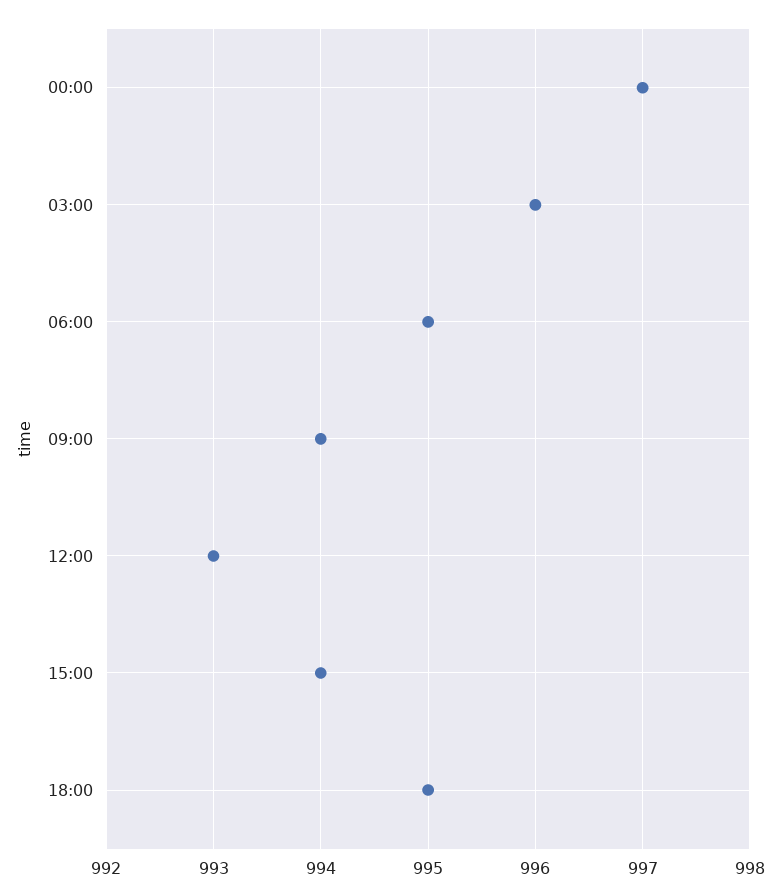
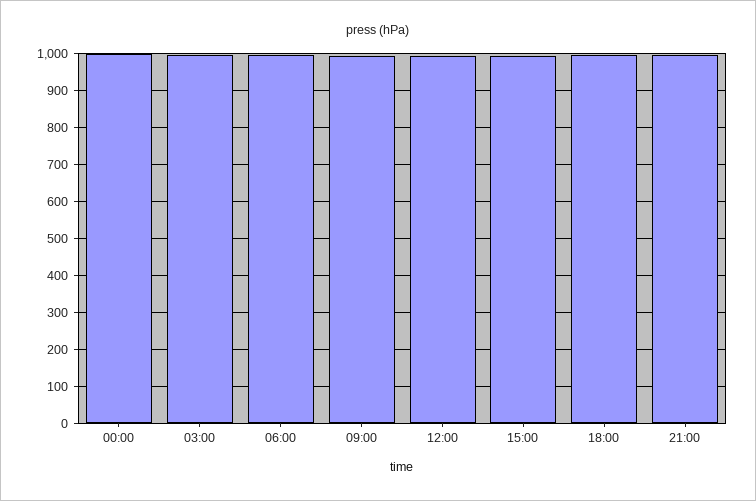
21:00: none -> 1000

